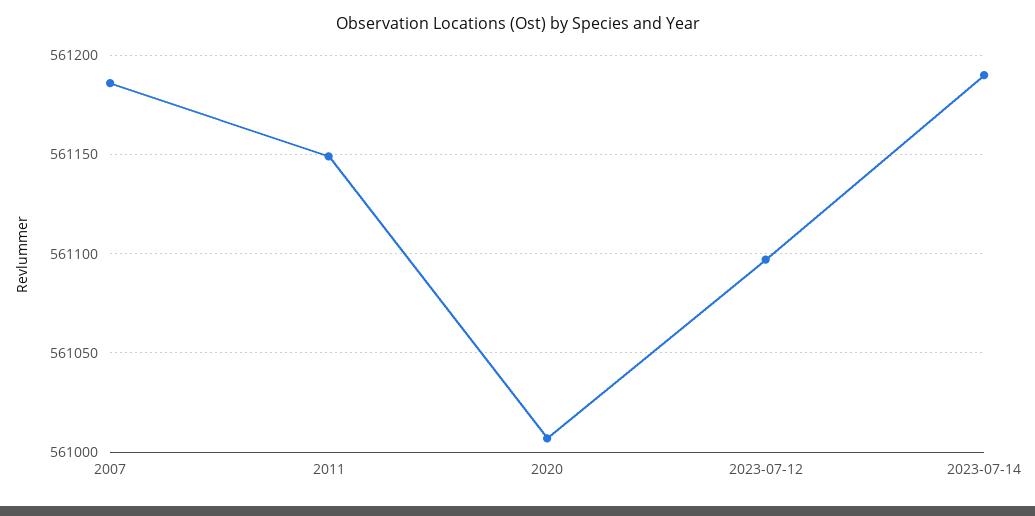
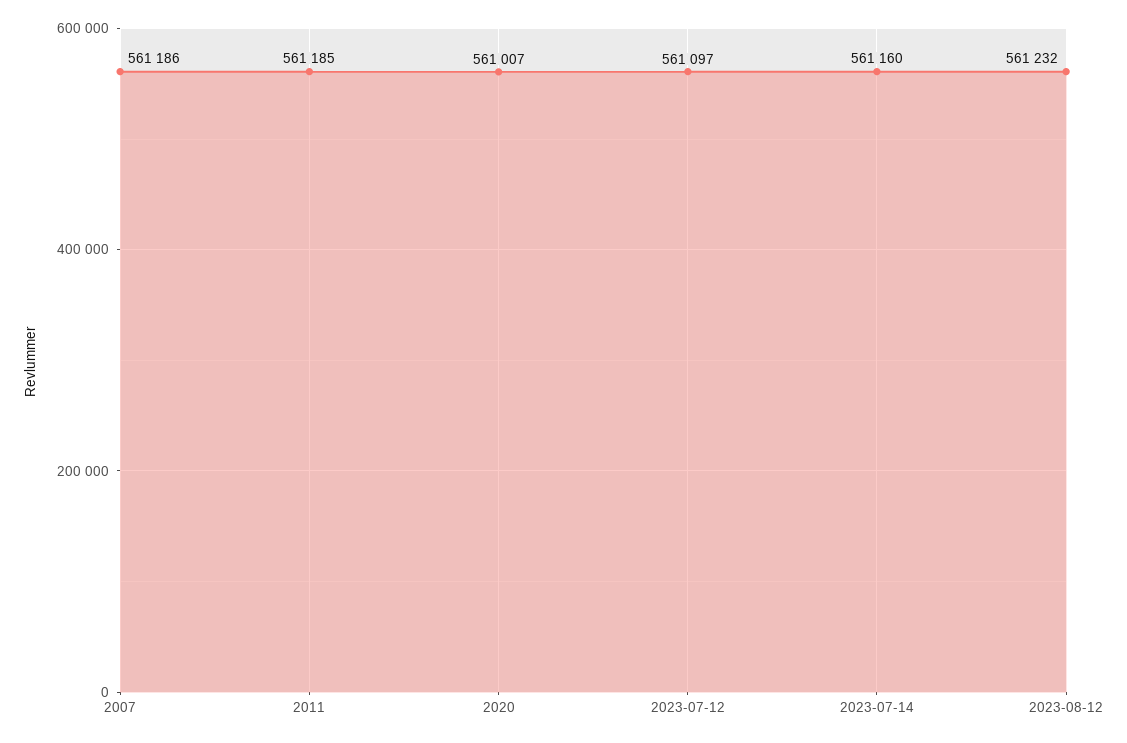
2011: 561150 -> 561185
2023-07-14: 561190 -> 561160
2023-08-12: none -> 561232

